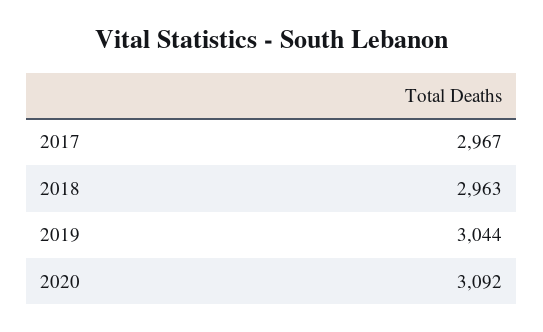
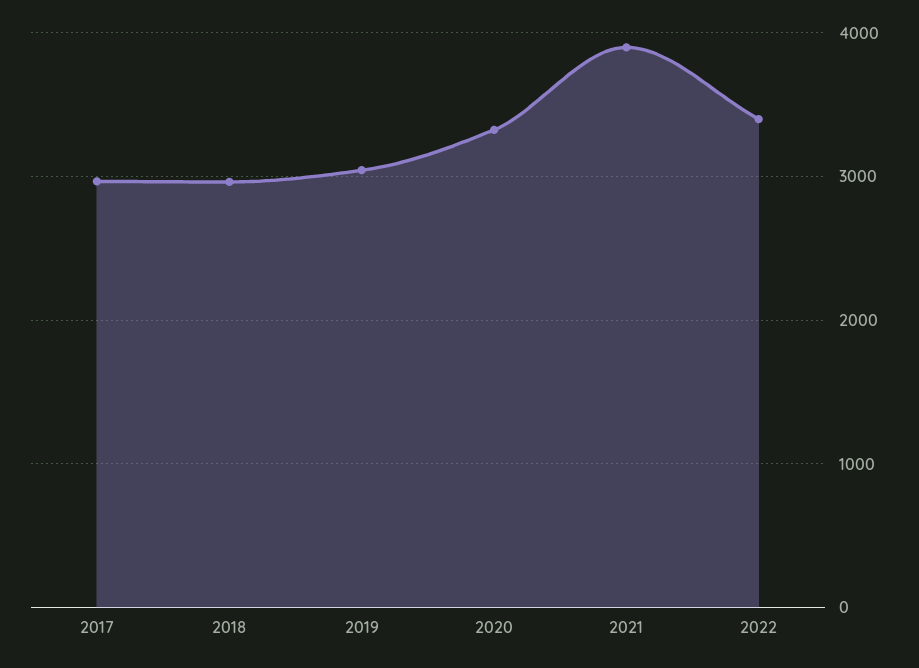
2020: 3092 -> 3300
2021: none -> 3900
2022: none -> 3400

